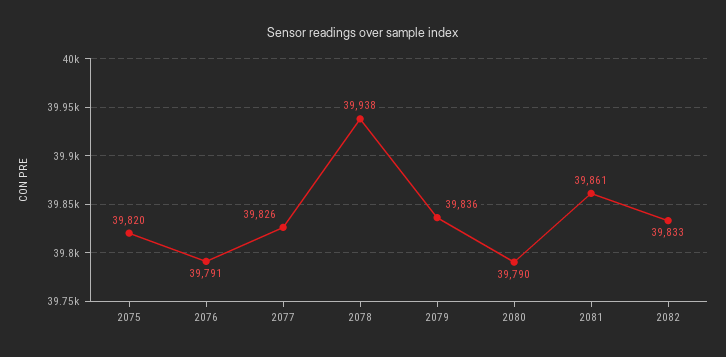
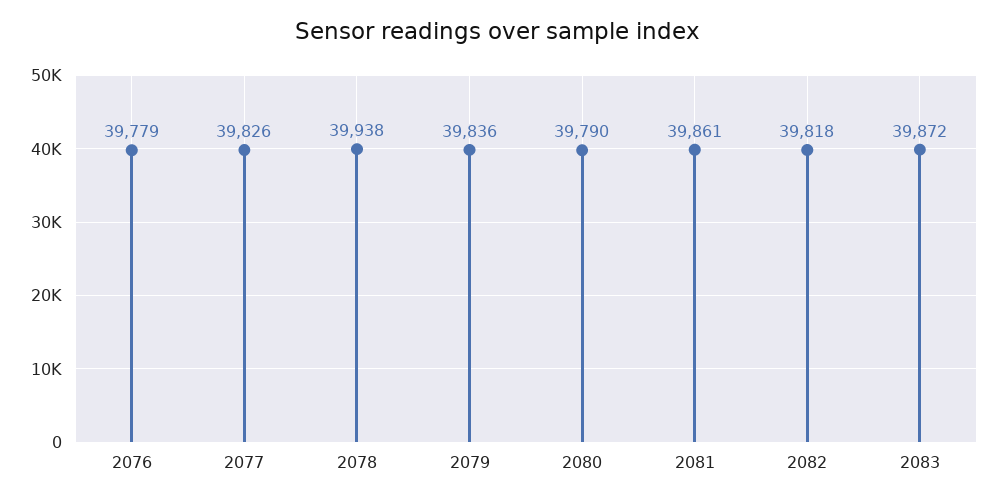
2075: 39820 -> none
2076: 39791 -> 39779
2082: 39833 -> 39818
2083: none -> 39872

